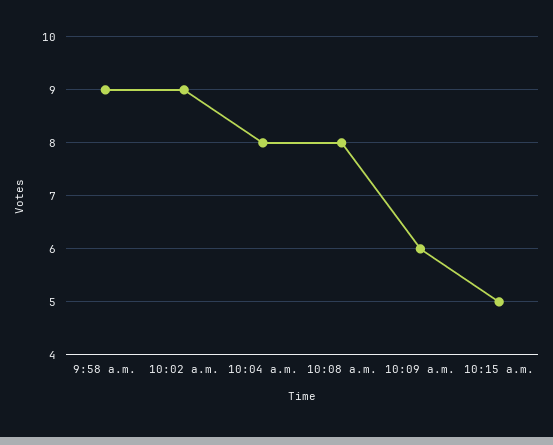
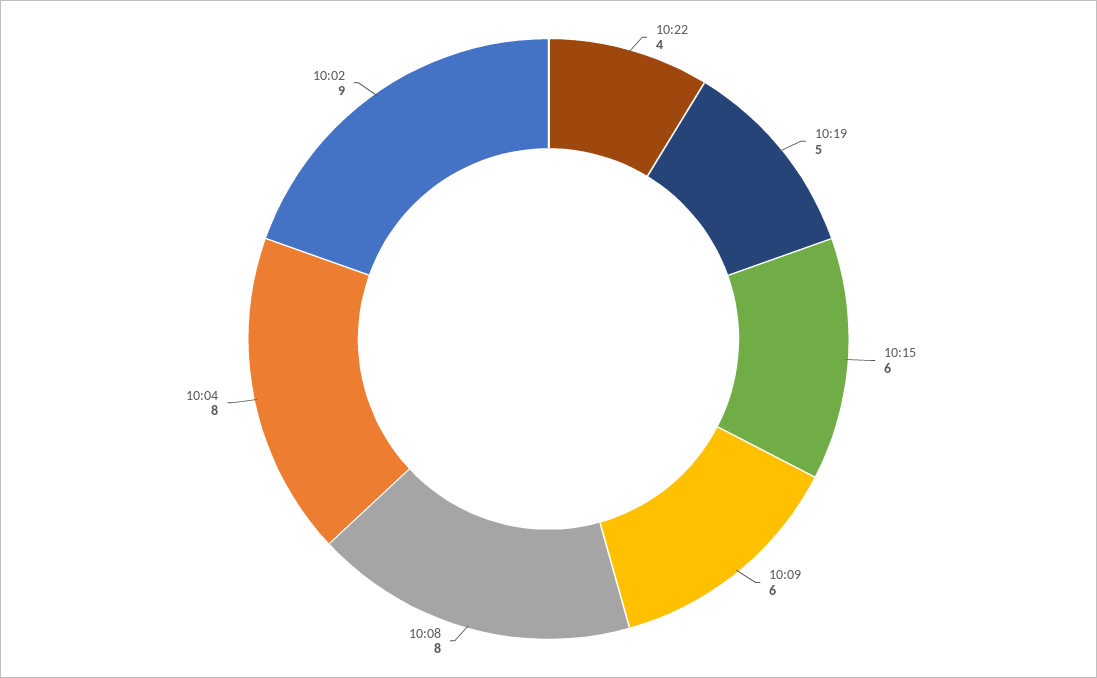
9:58 a.m.: 9 -> none
10:15 a.m.: 5 -> 6
10:22: none -> 4
10:19: none -> 5

